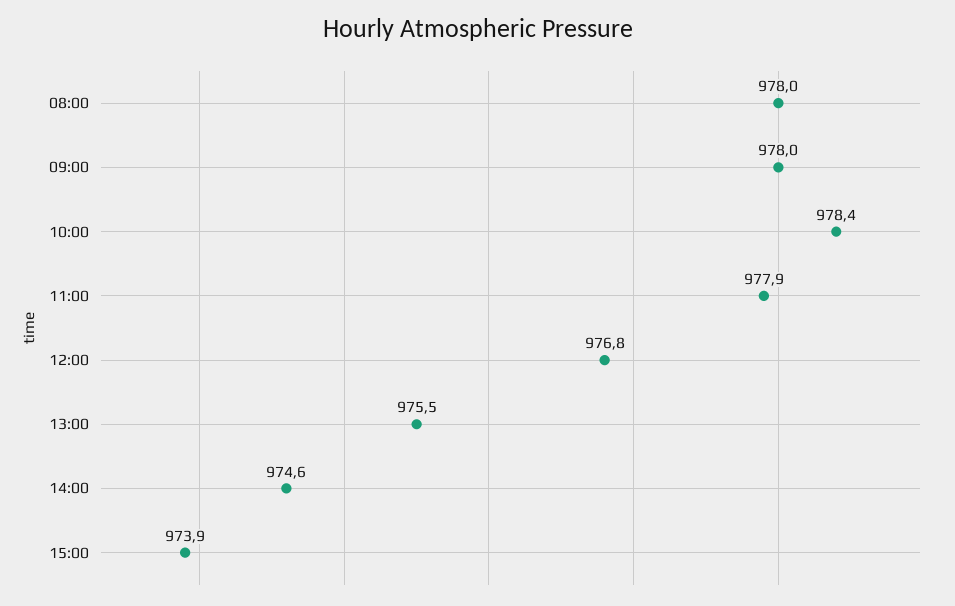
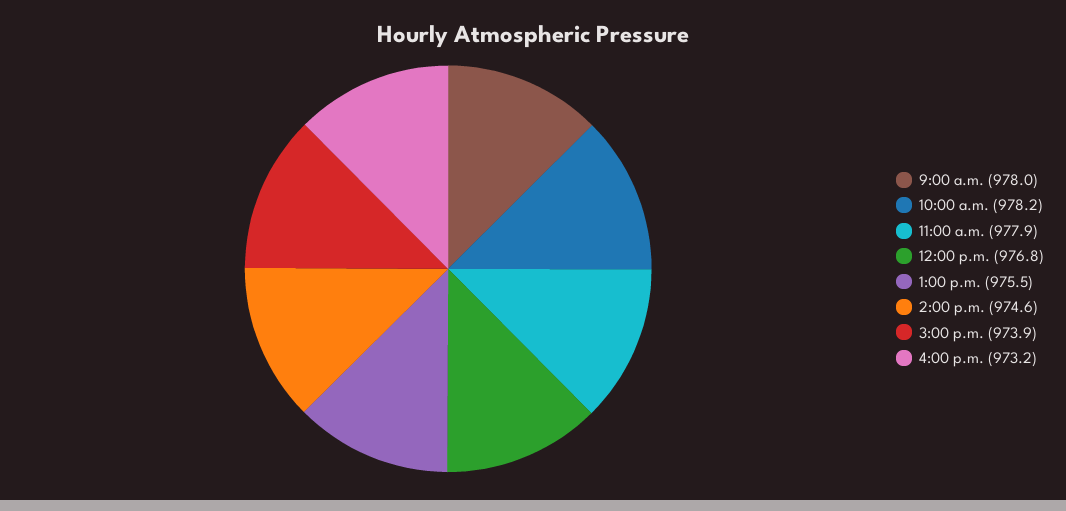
08:00: 978 -> none
10:00: 978.4 -> 978.2
4:00 p.m.: none -> 973.2

